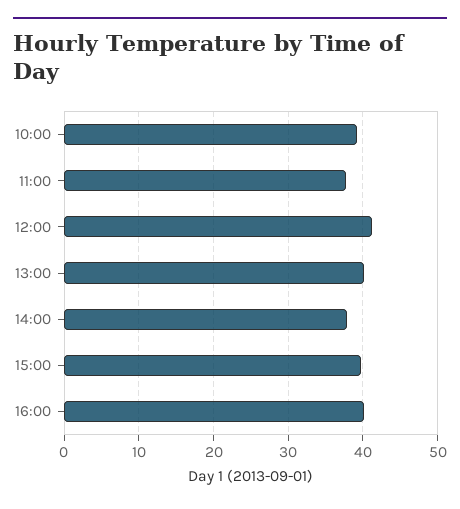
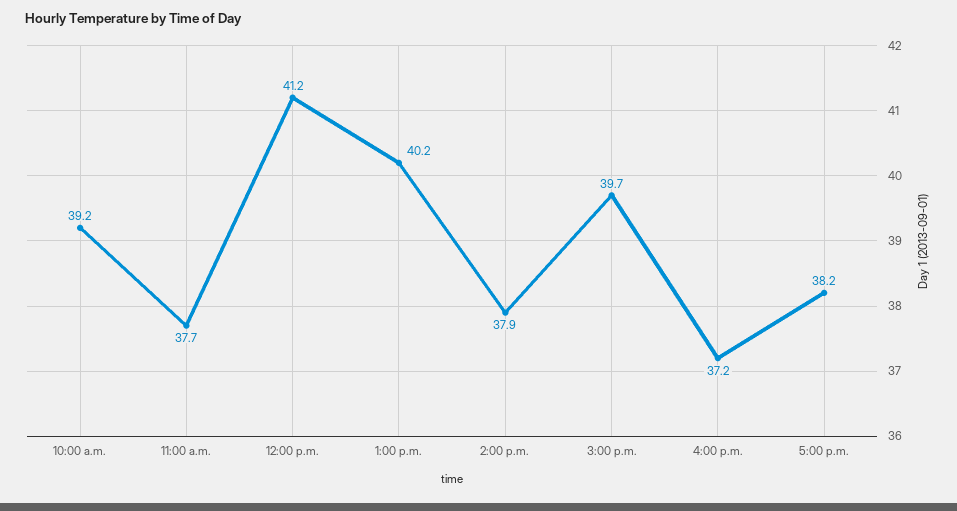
16:00: 40 -> 37.2
5:00 p.m.: none -> 38.2

